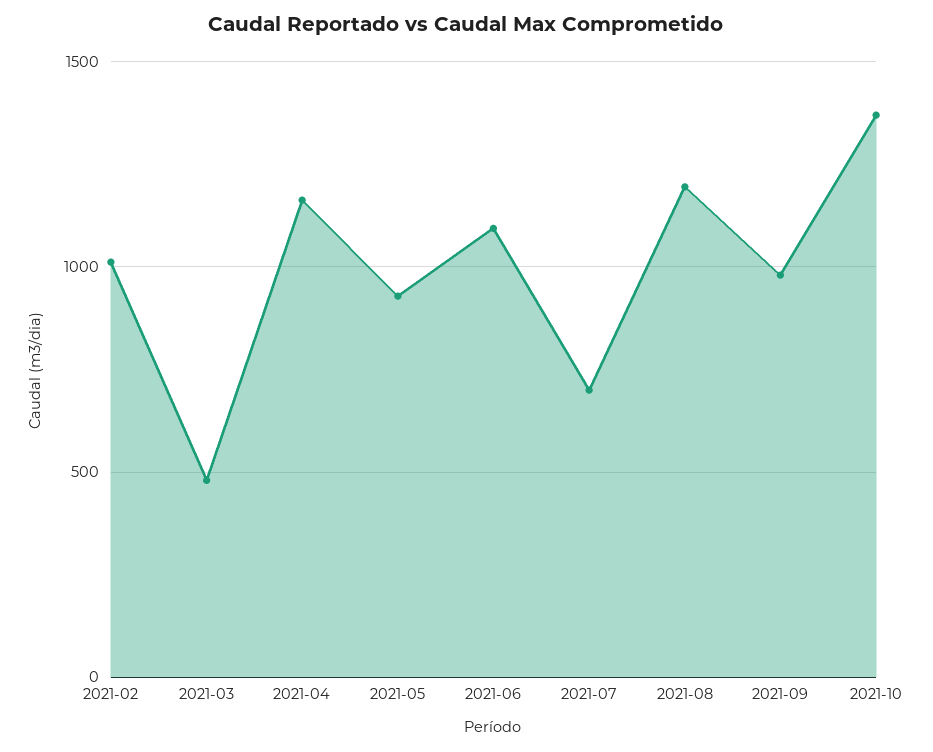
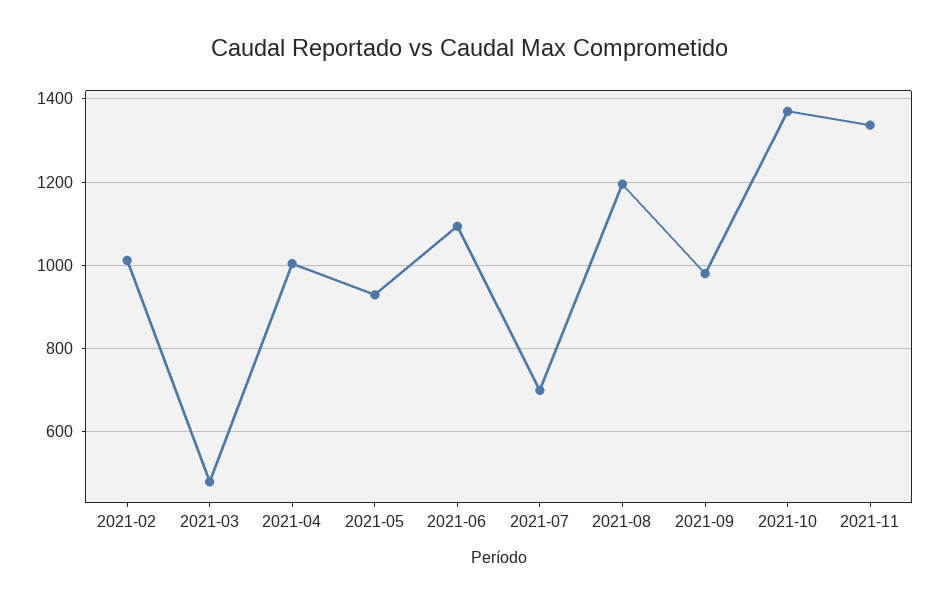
2021-04: 1150 -> 1000
2021-11: none -> 1340

